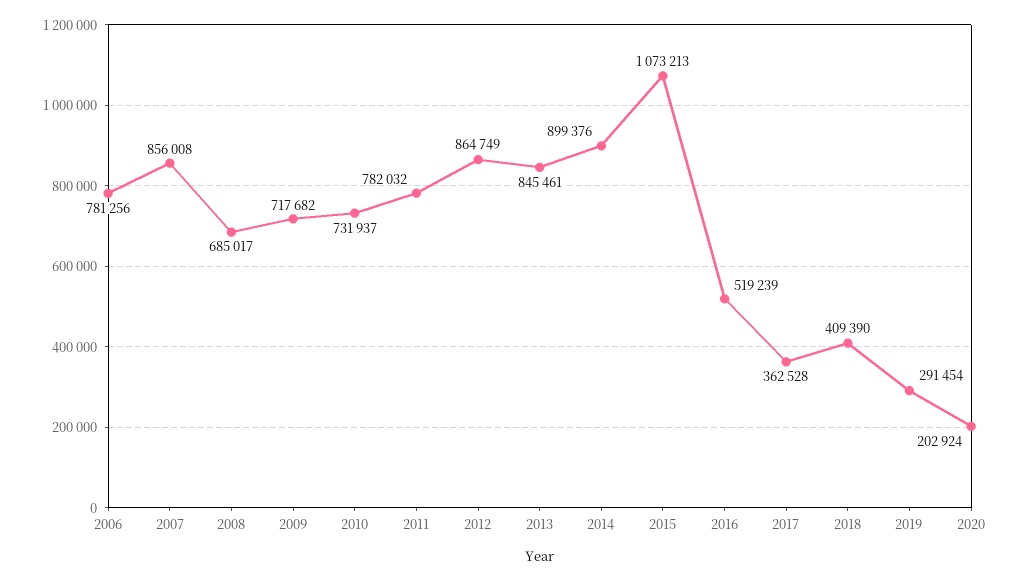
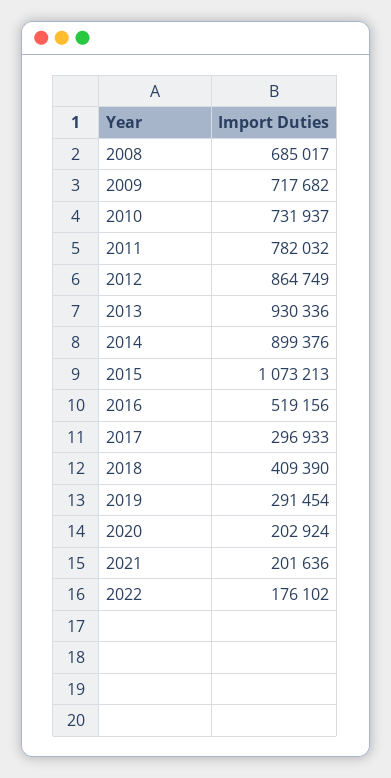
2006: 781256 -> none
2007: 856008 -> none
2013: 845461 -> 930336
2016: 519239 -> 519156
2017: 362528 -> 296933
2021: none -> 201636
2022: none -> 176102

